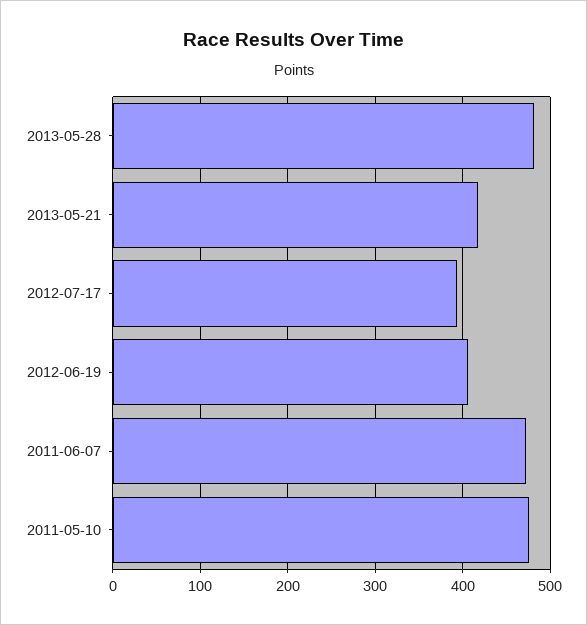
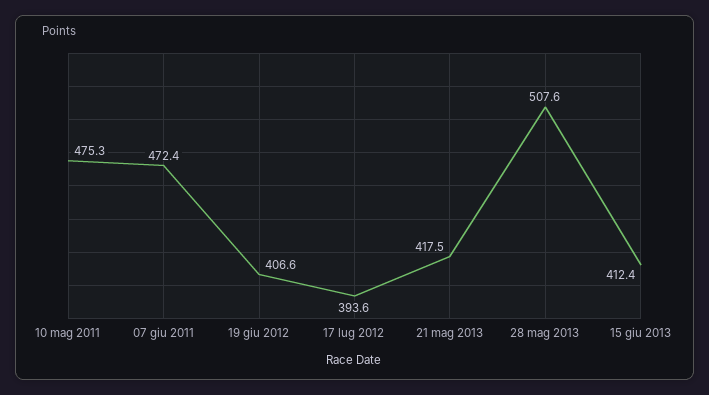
2013-05-28: 480 -> 507.6
15 giu 2013: none -> 412.4

